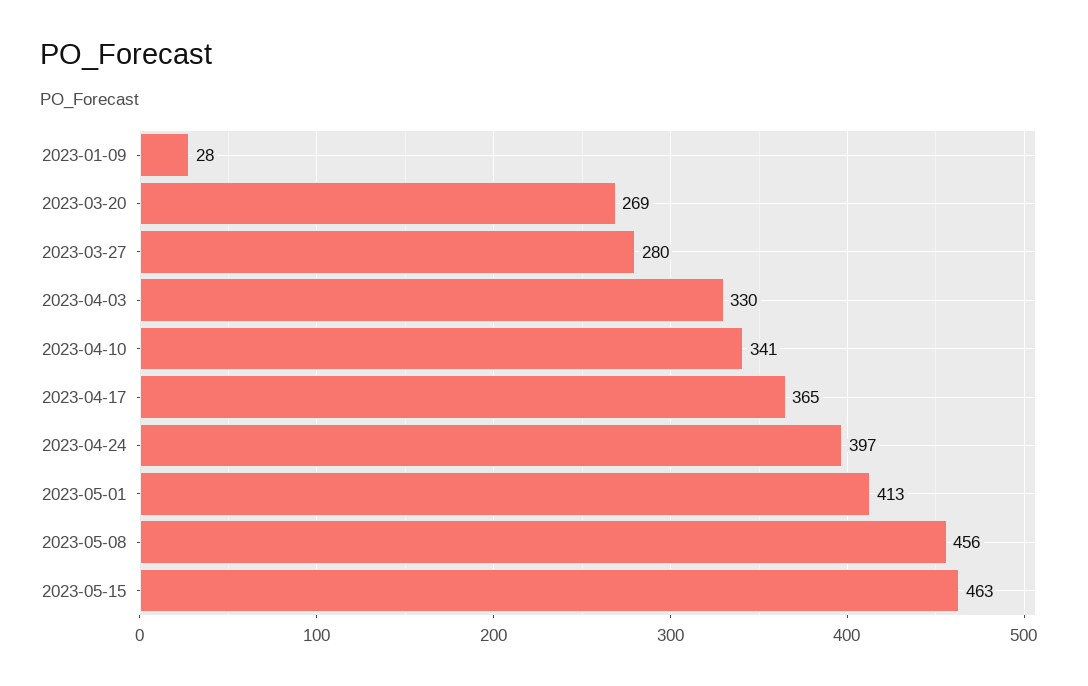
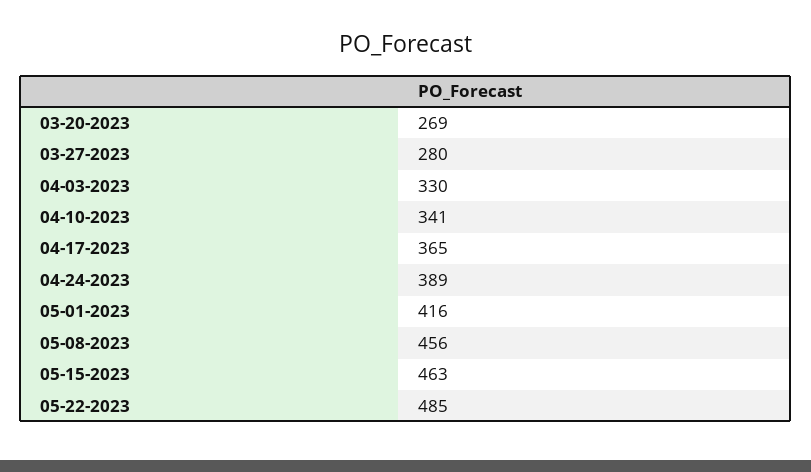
2023-01-09: 28 -> none
2023-04-24: 397 -> 389
2023-05-01: 413 -> 416
05-22-2023: none -> 485

